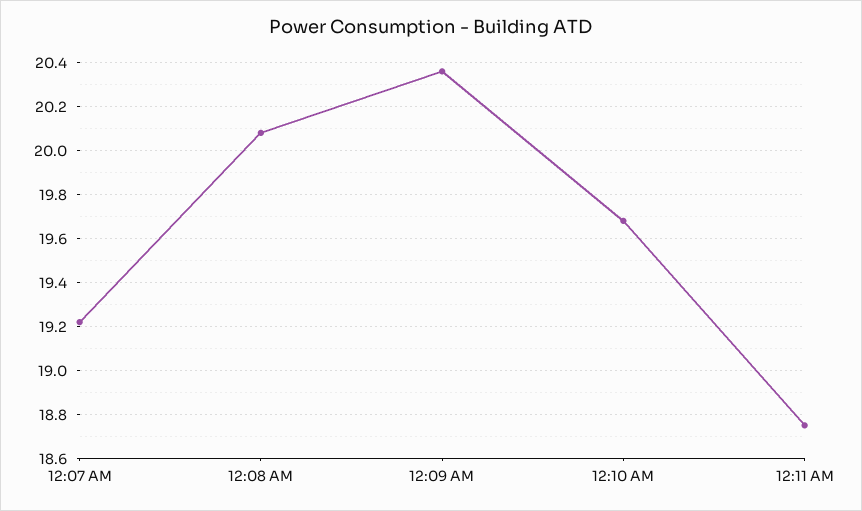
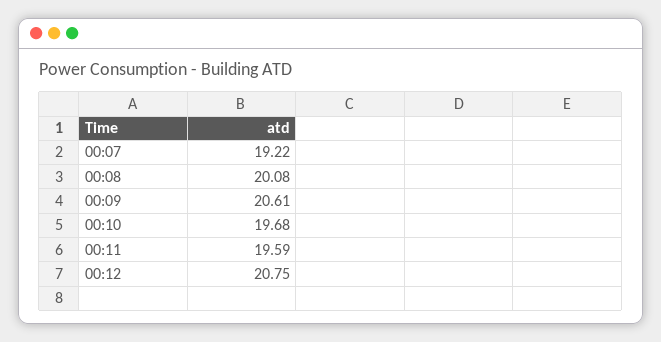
12:09 AM: 20.35 -> 20.61
12:11 AM: 18.75 -> 19.59
00:12: none -> 20.75

